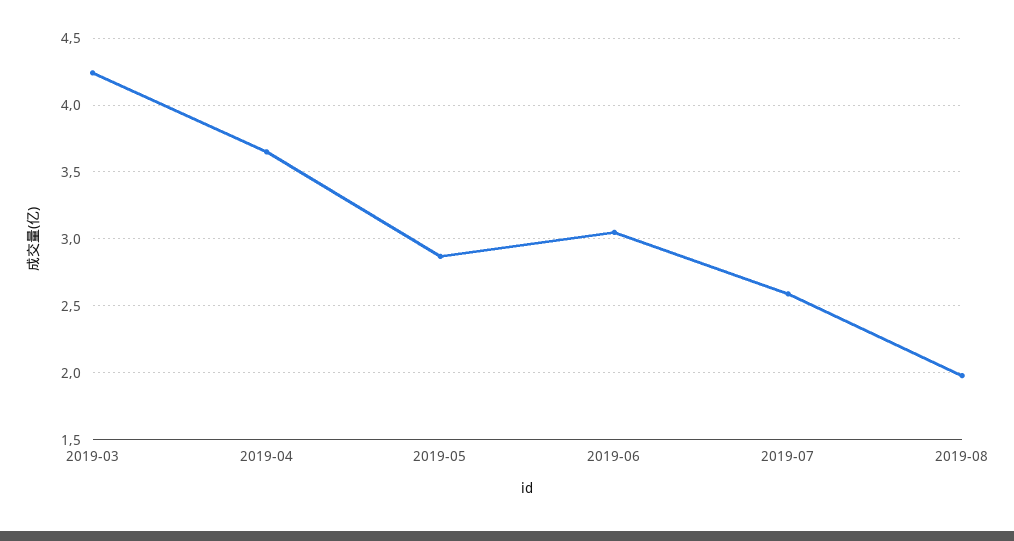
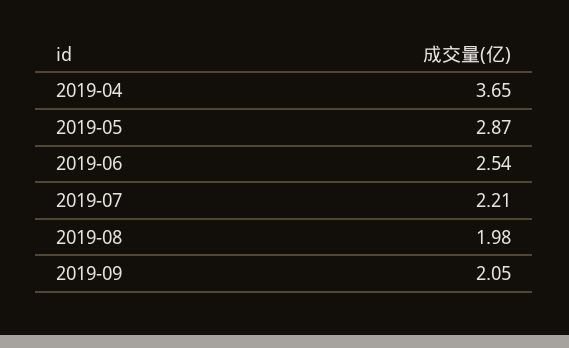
2019-03: 4.25 -> none
2019-06: 3.05 -> 2.54
2019-07: 2.6 -> 2.21
2019-09: none -> 2.05

